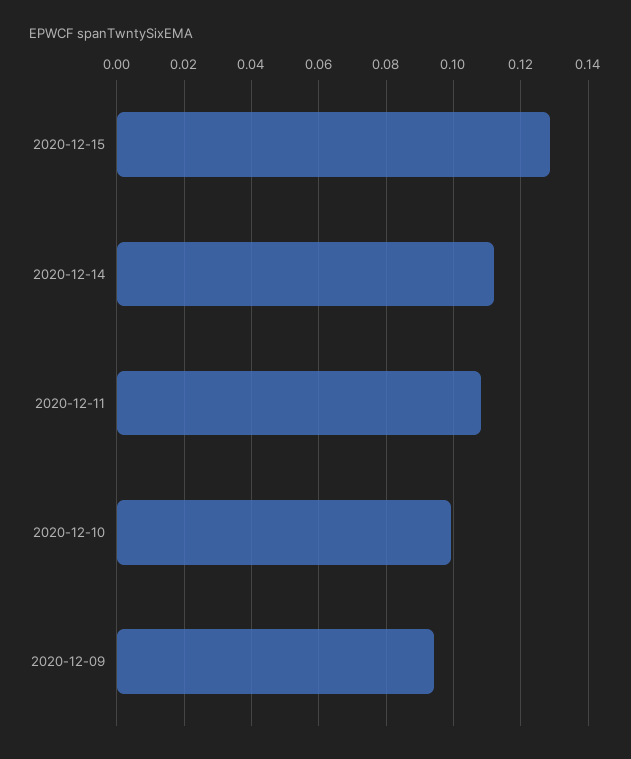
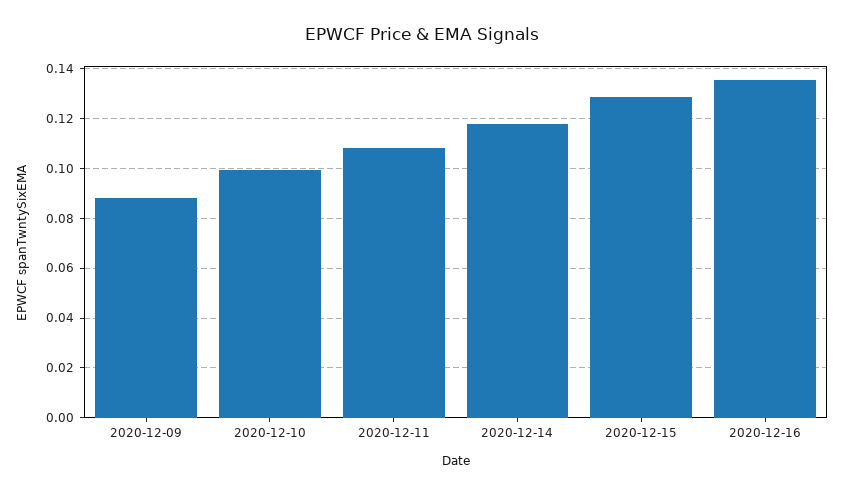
2020-12-14: 0.112 -> 0.1175
2020-12-09: 0.094 -> 0.0875
2020-12-16: none -> 0.135

